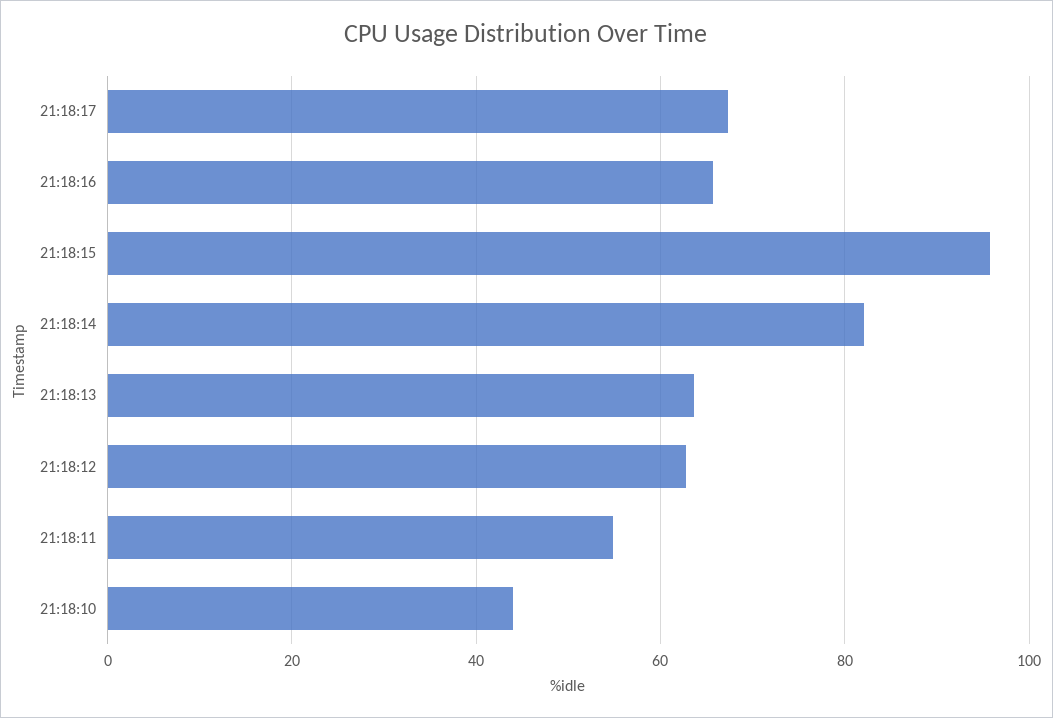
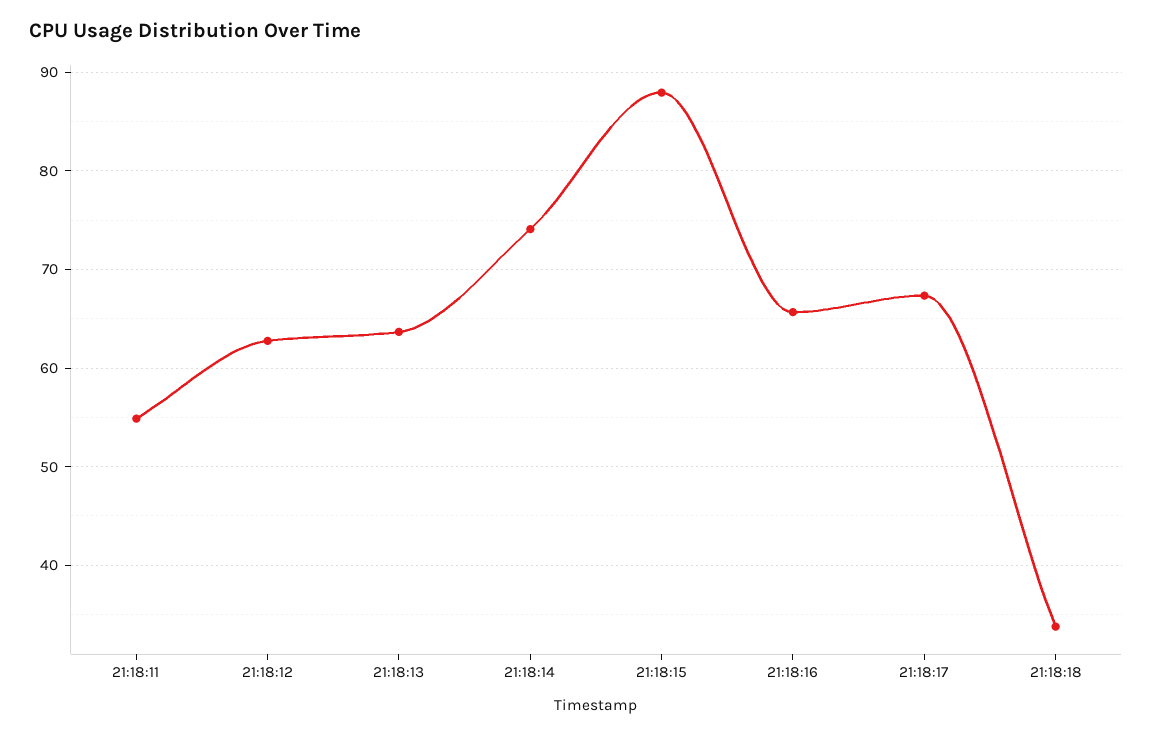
21:18:15: 96 -> 88
21:18:14: 82 -> 74
21:18:10: 44 -> none
21:18:18: none -> 34

